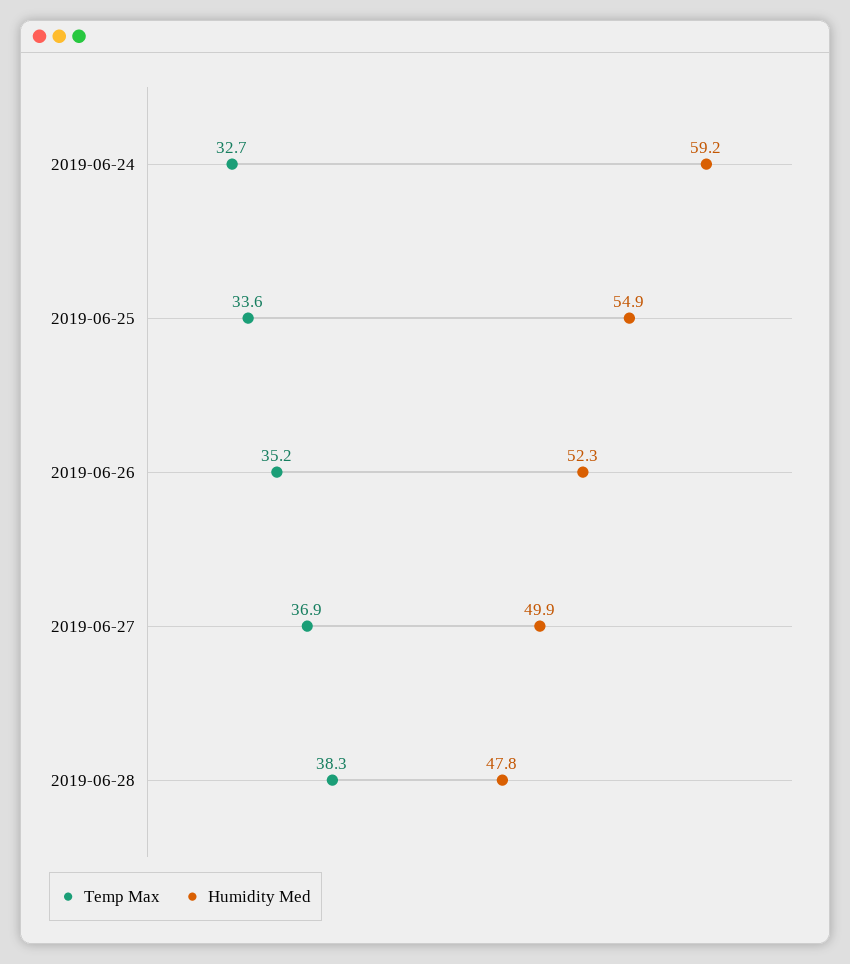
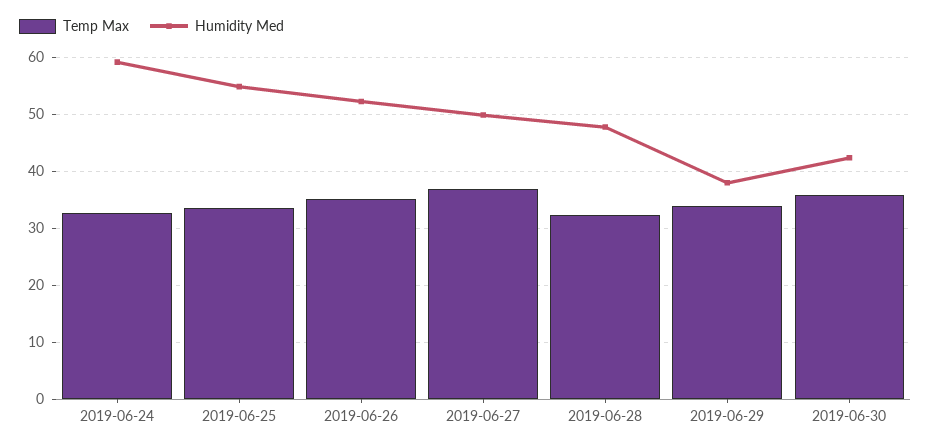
Temp Max, 2019-06-28: 38.3 -> 32
Temp Max, 2019-06-29: none -> 34
Humidity Med, 2019-06-29: none -> 38
Temp Max, 2019-06-30: none -> 36
Humidity Med, 2019-06-30: none -> 42

